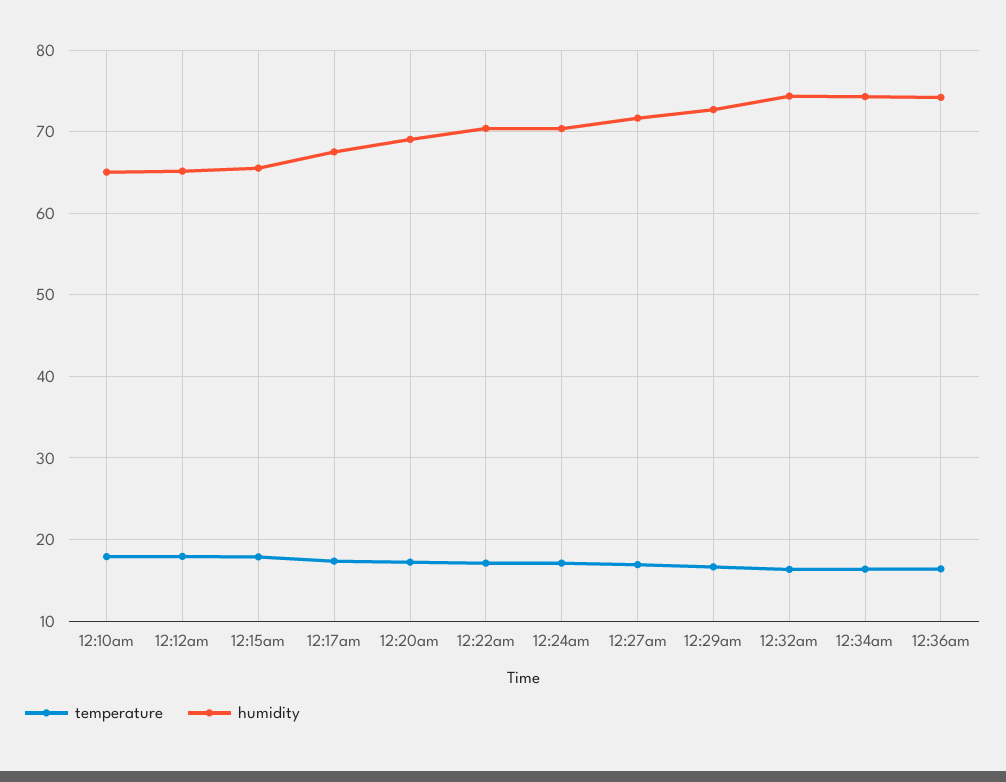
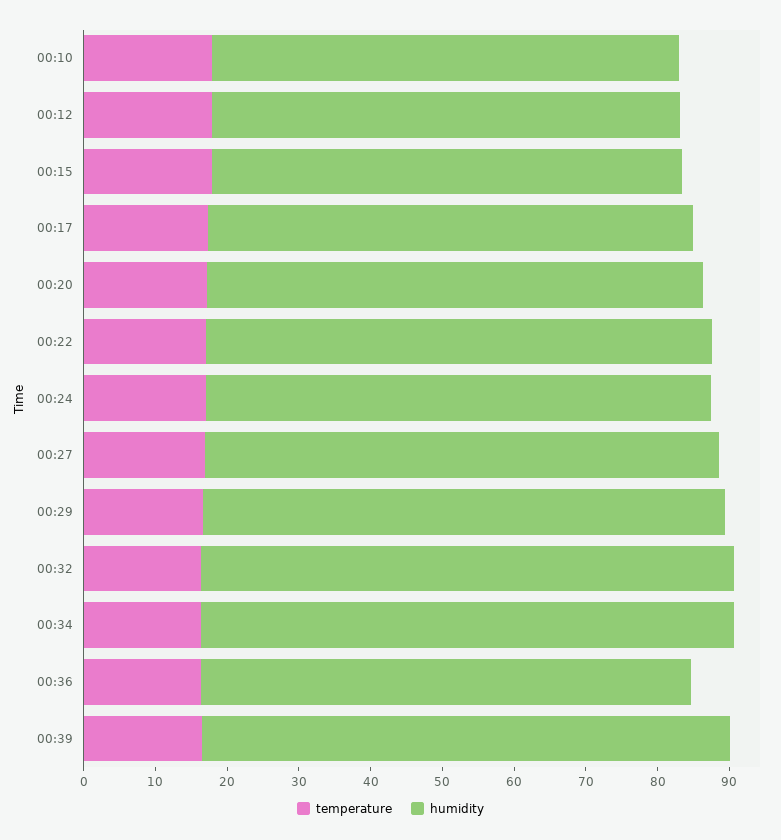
humidity, 12:36am: 74 -> 68
temperature, 00:39: none -> 16
humidity, 00:39: none -> 74

